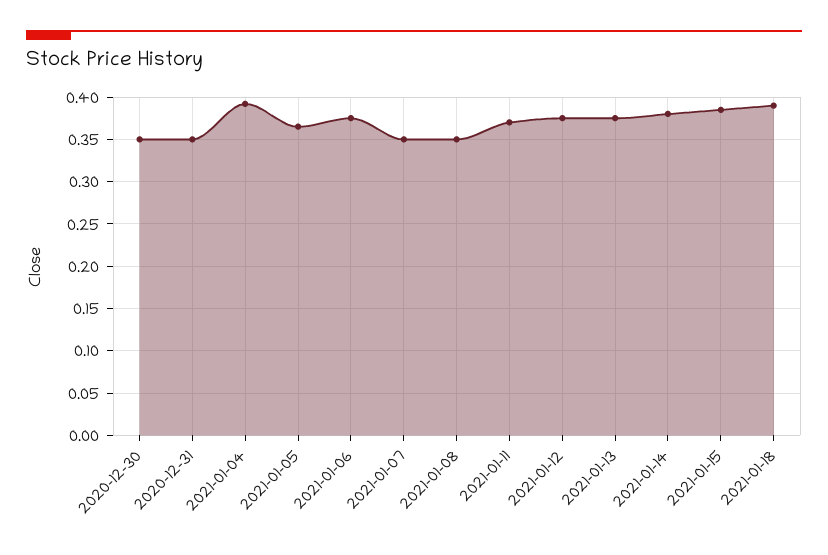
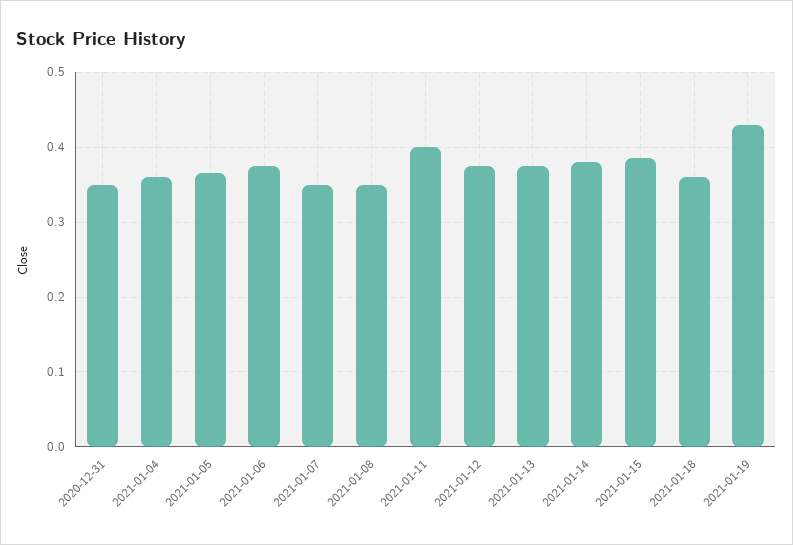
2020-12-30: 0.35 -> none
2021-01-04: 0.39 -> 0.36
2021-01-11: 0.37 -> 0.4
2021-01-18: 0.39 -> 0.36
2021-01-19: none -> 0.43

